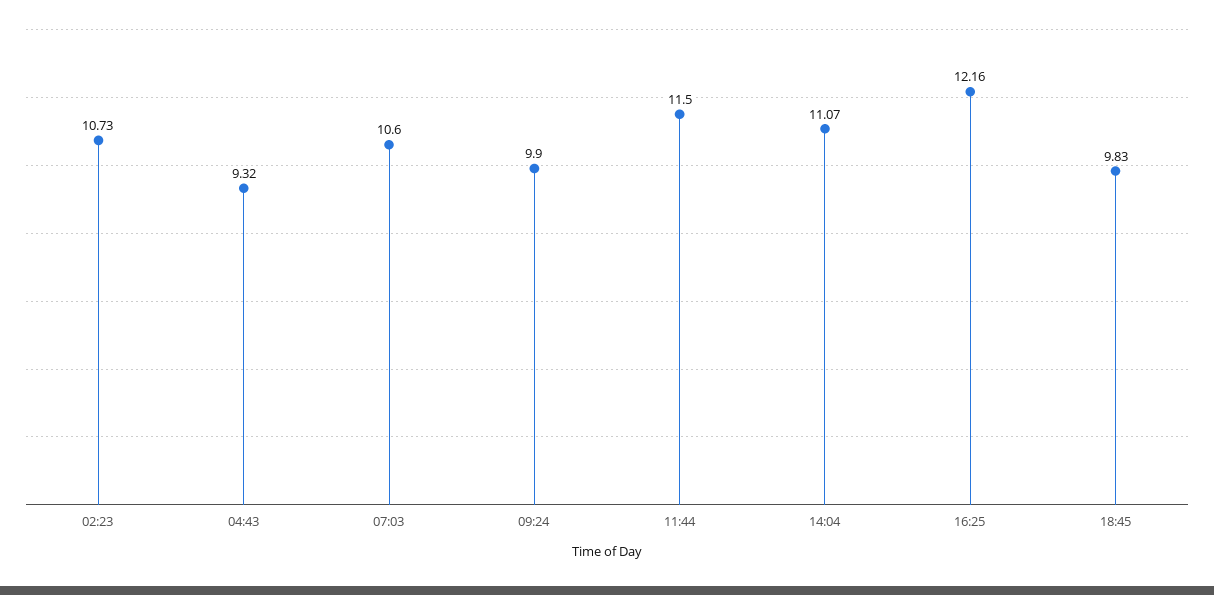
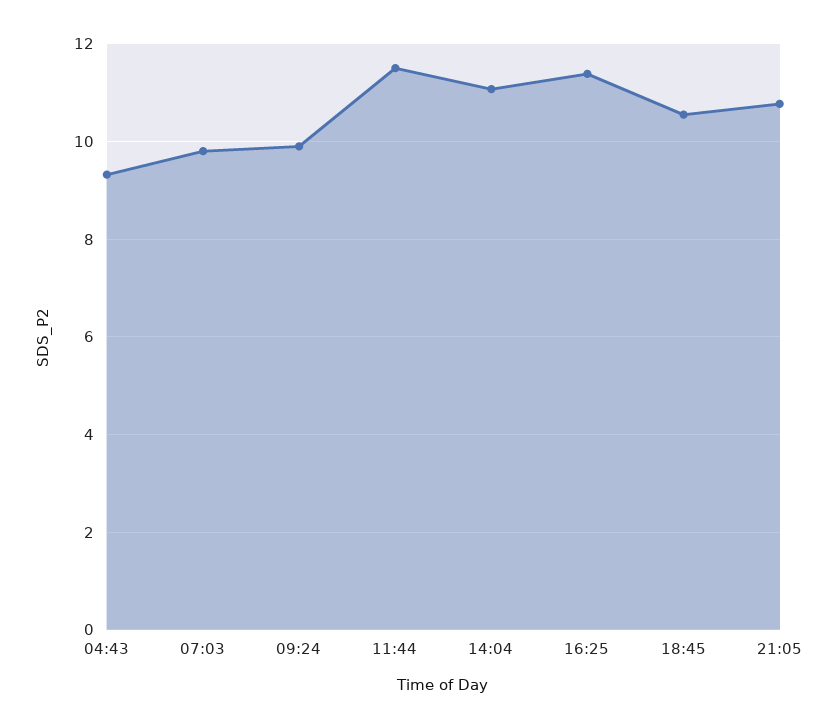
02:23: 10.73 -> none
07:03: 10.6 -> 9.8
16:25: 12.16 -> 11.4
18:45: 9.83 -> 10.6
21:05: none -> 10.8

